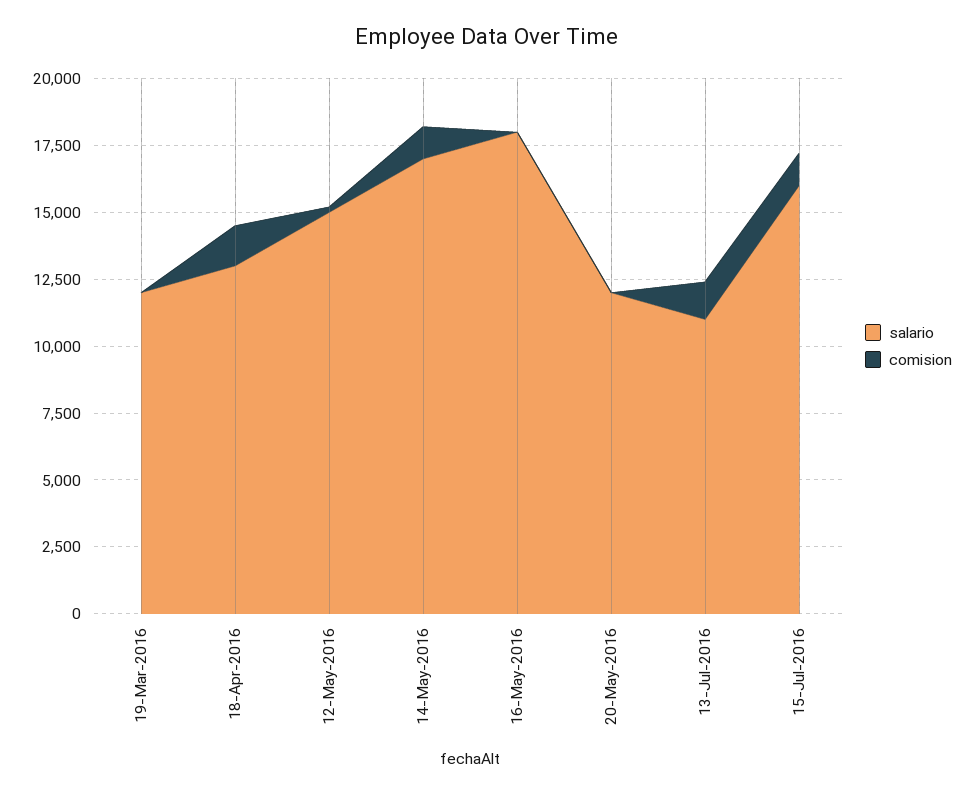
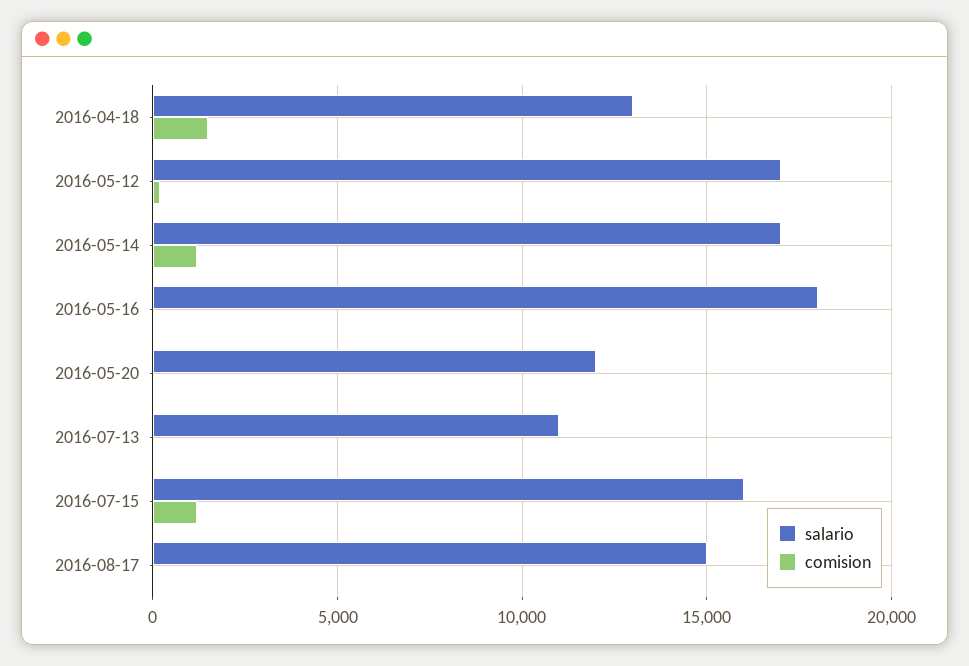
salario, 19-Mar-2016: 12000 -> none
comision, 19-Mar-2016: 0 -> none
salario, 12-May-2016: 15000 -> 17000
comision, 13-Jul-2016: 1500 -> 0
salario, 2016-08-17: none -> 15000
comision, 2016-08-17: none -> 0

